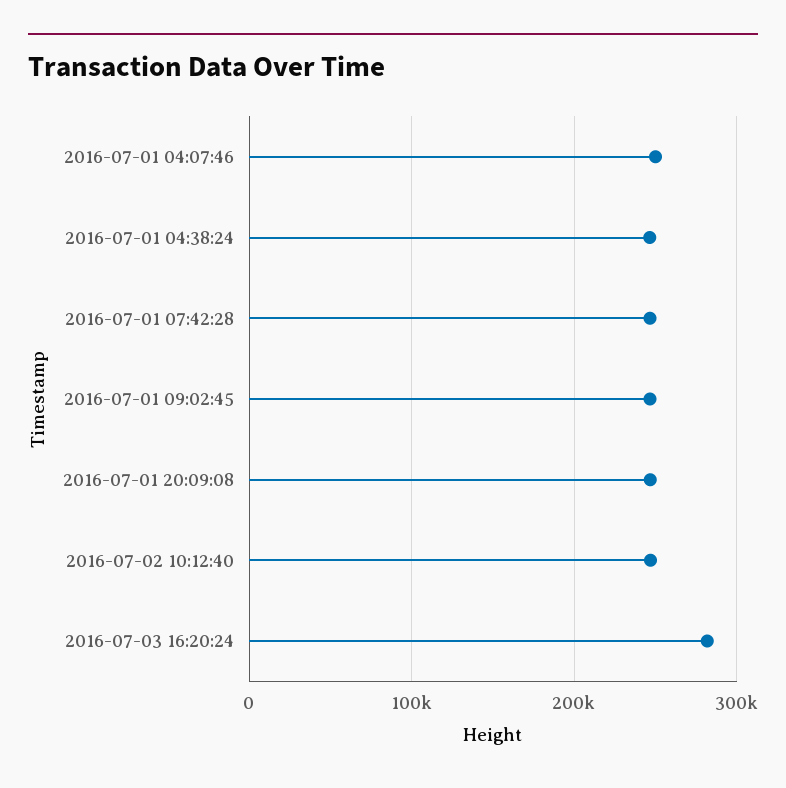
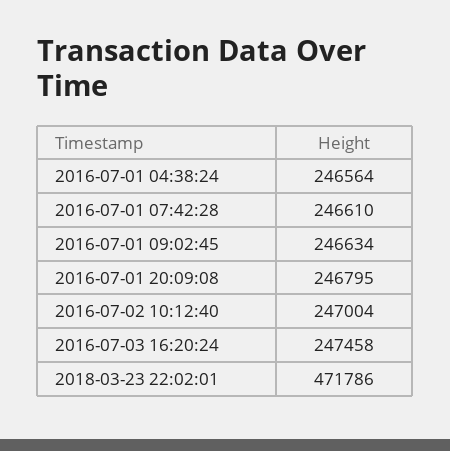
2016-07-01 04:07:46: 250000 -> none
2016-07-03 16:20:24: 280000 -> 247458
2018-03-23 22:02:01: none -> 471786

